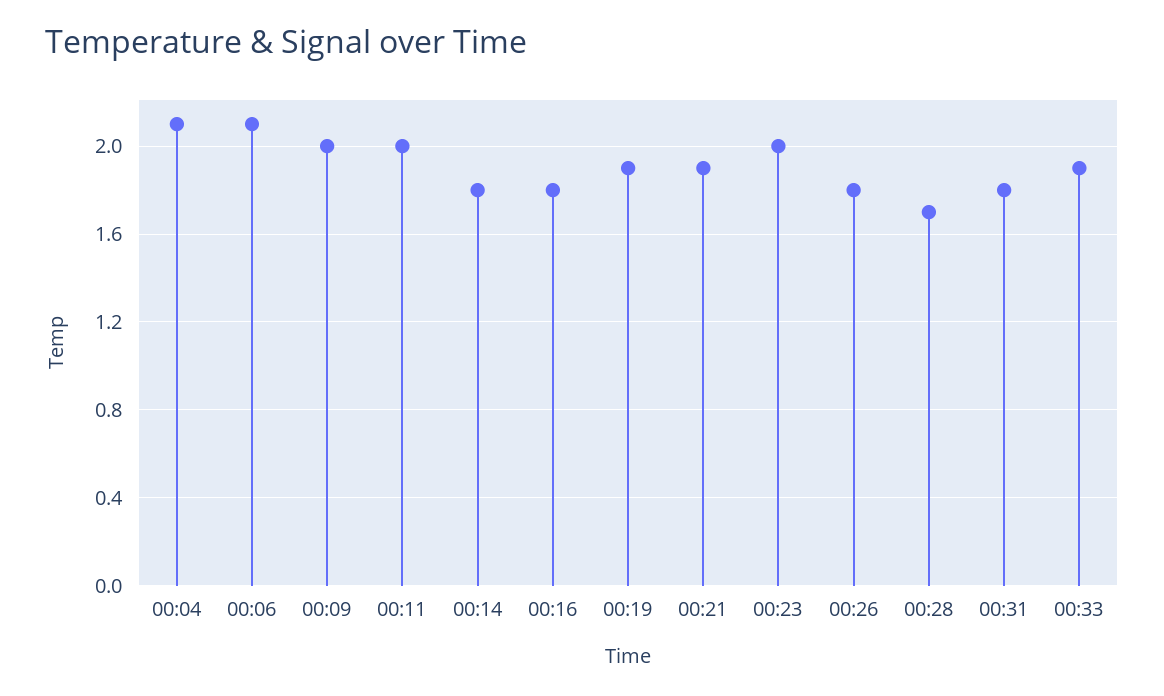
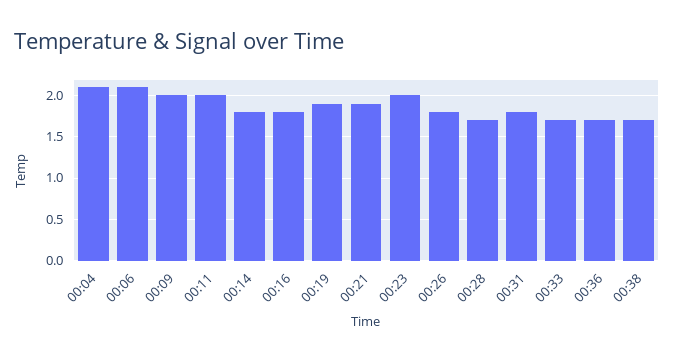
00:33: 1.9 -> 1.7
00:36: none -> 1.7
00:38: none -> 1.7

